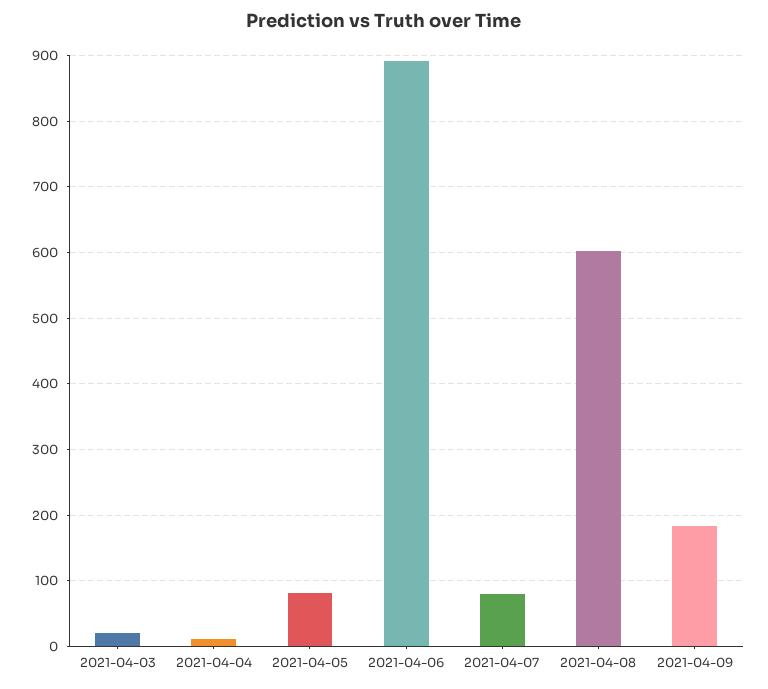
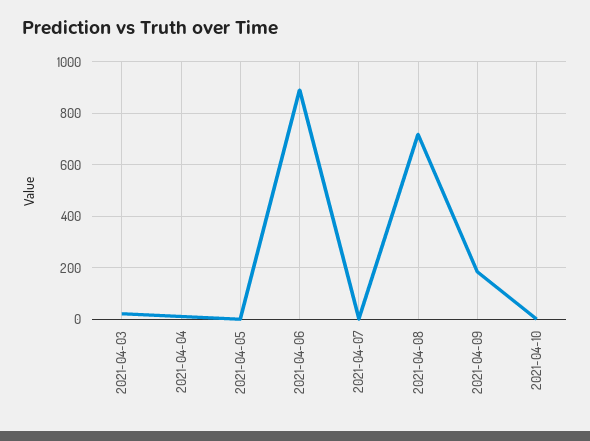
2021-04-05: 80 -> 0
2021-04-07: 80 -> 0
2021-04-08: 600 -> 725
2021-04-10: none -> 0

